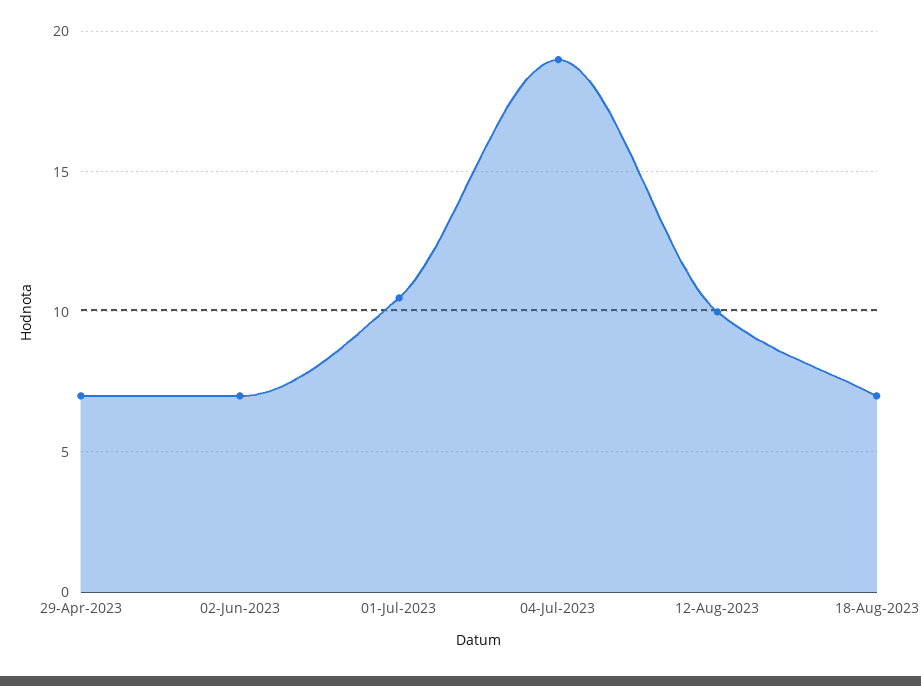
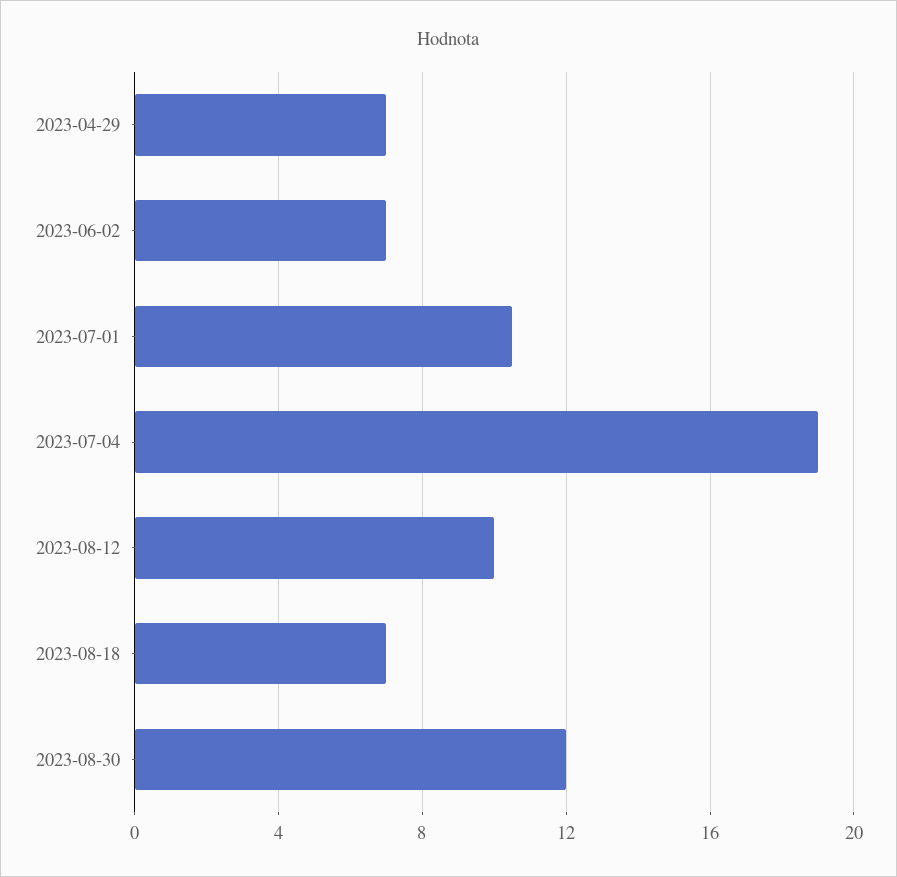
2023-08-30: none -> 12

